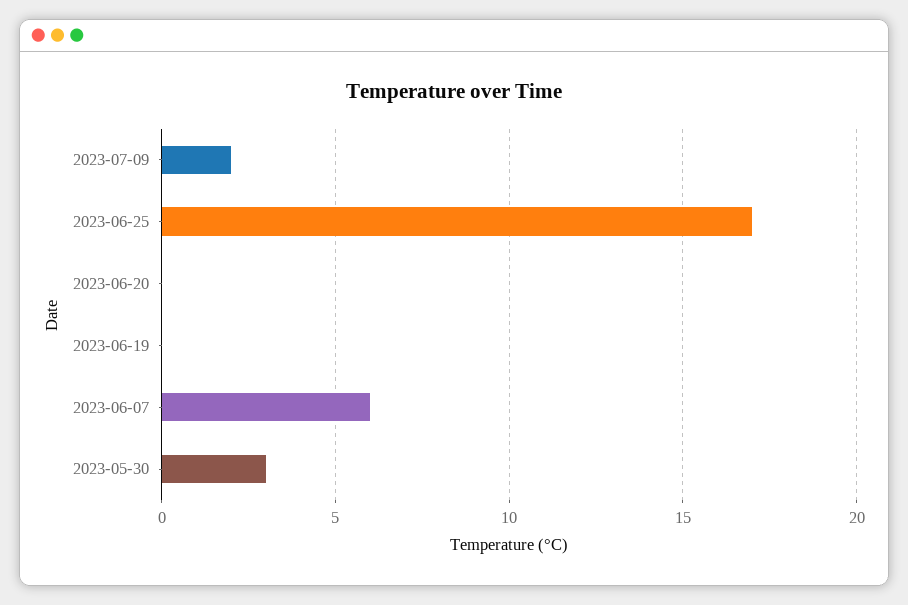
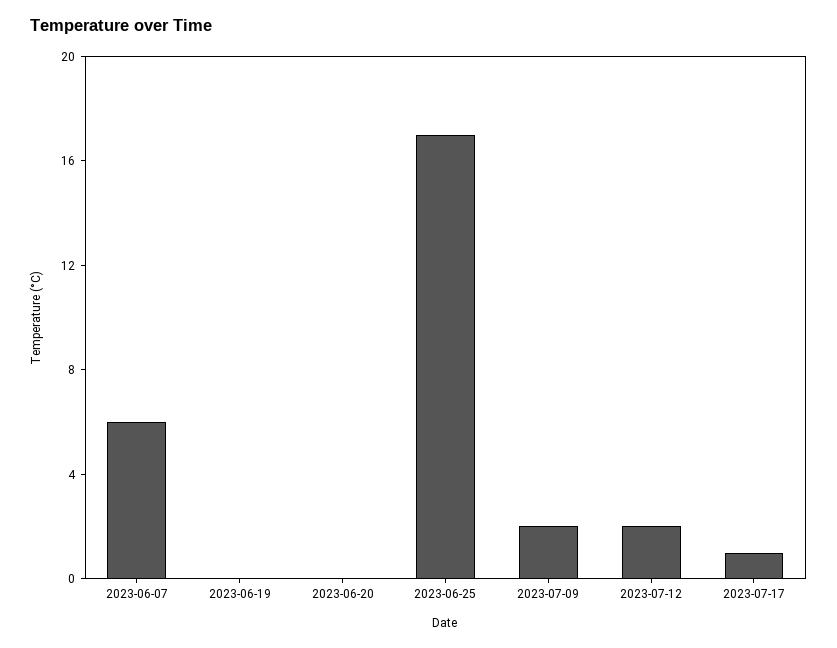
2023-05-30: 3 -> none
2023-07-12: none -> 2
2023-07-17: none -> 1

